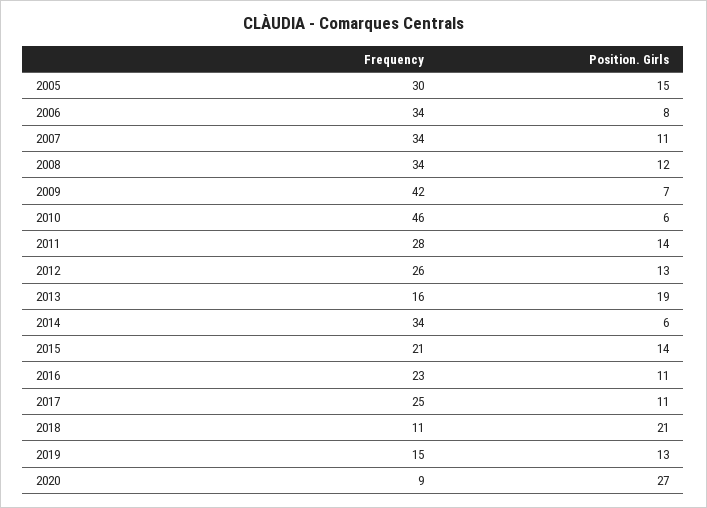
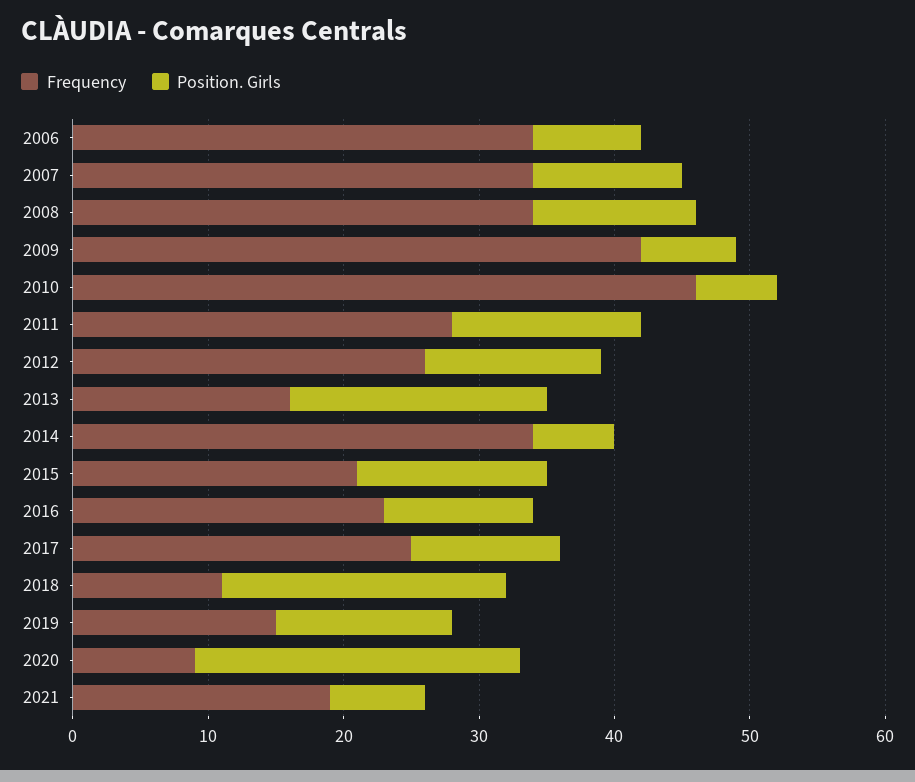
Frequency, 2005: 30 -> none
Position. Girls, 2005: 15 -> none
Position. Girls, 2020: 27 -> 24
Frequency, 2021: none -> 19
Position. Girls, 2021: none -> 7

